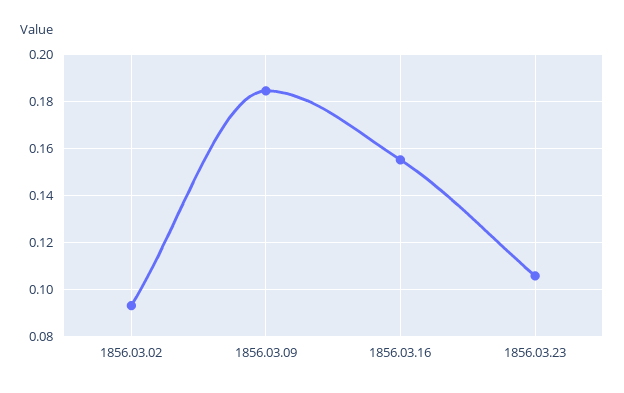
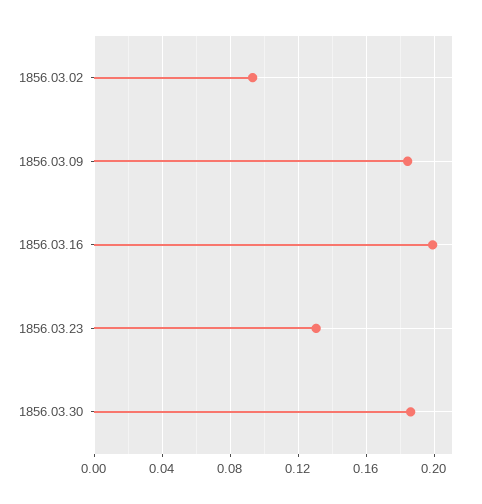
1856.03.16: 0.155 -> 0.2
1856.03.23: 0.105 -> 0.13
1856.03.30: none -> 0.185

